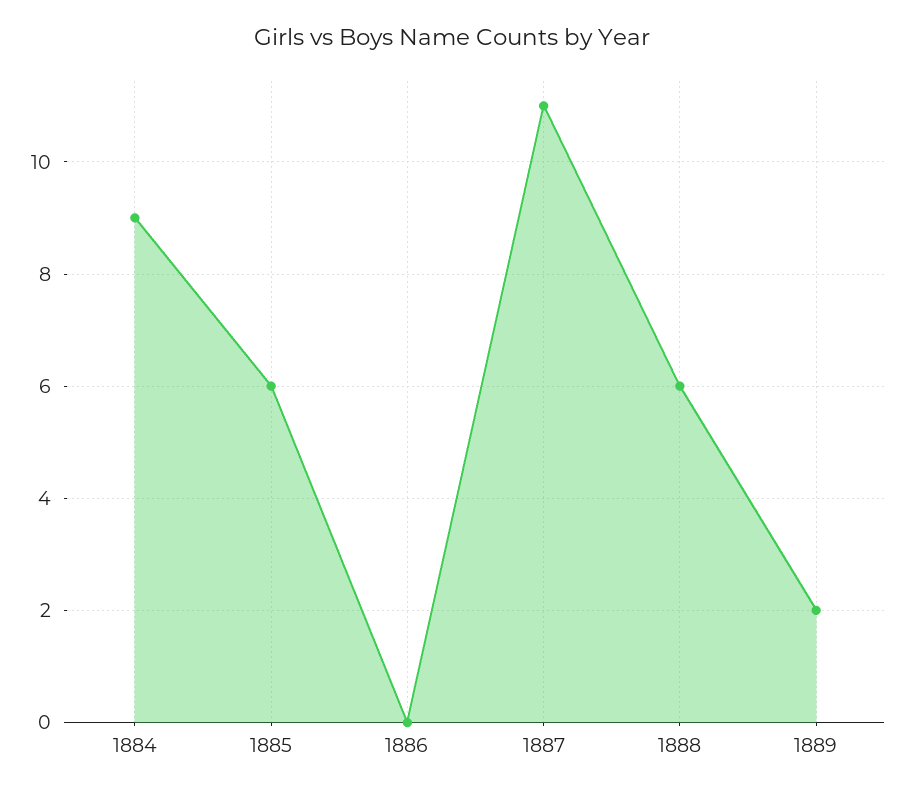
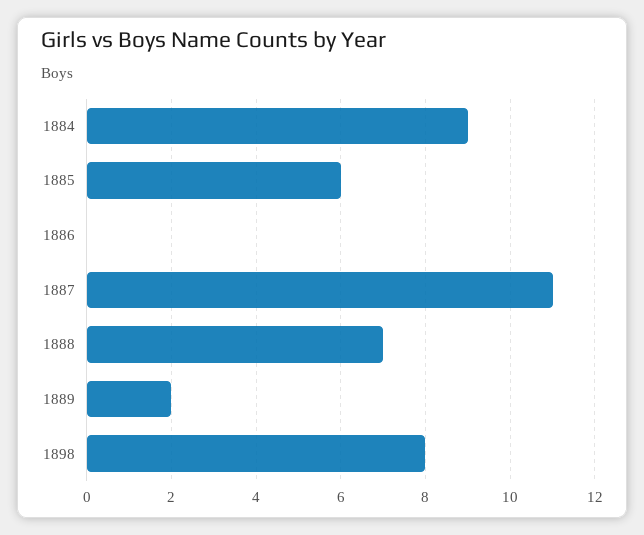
1888: 6 -> 7
1898: none -> 8

